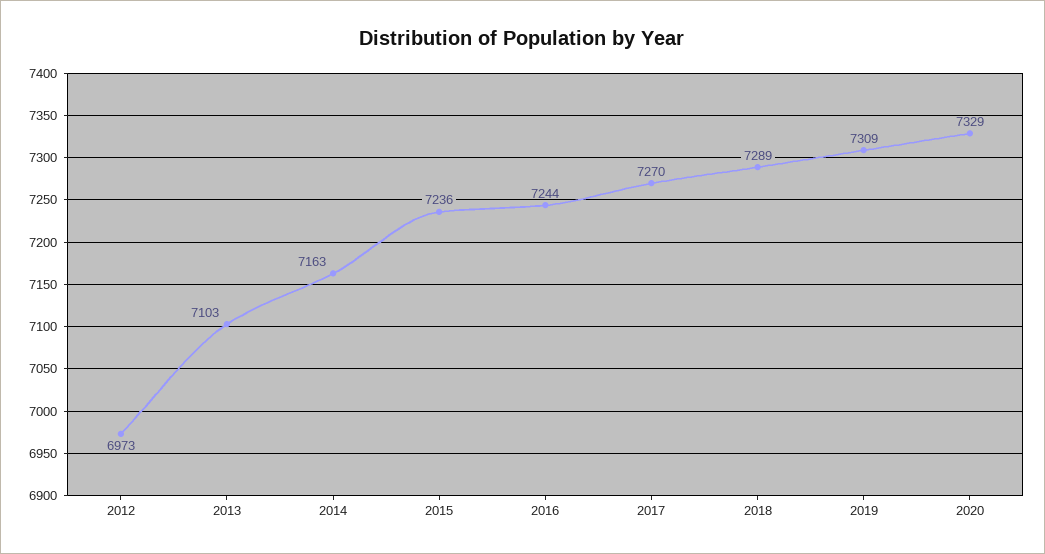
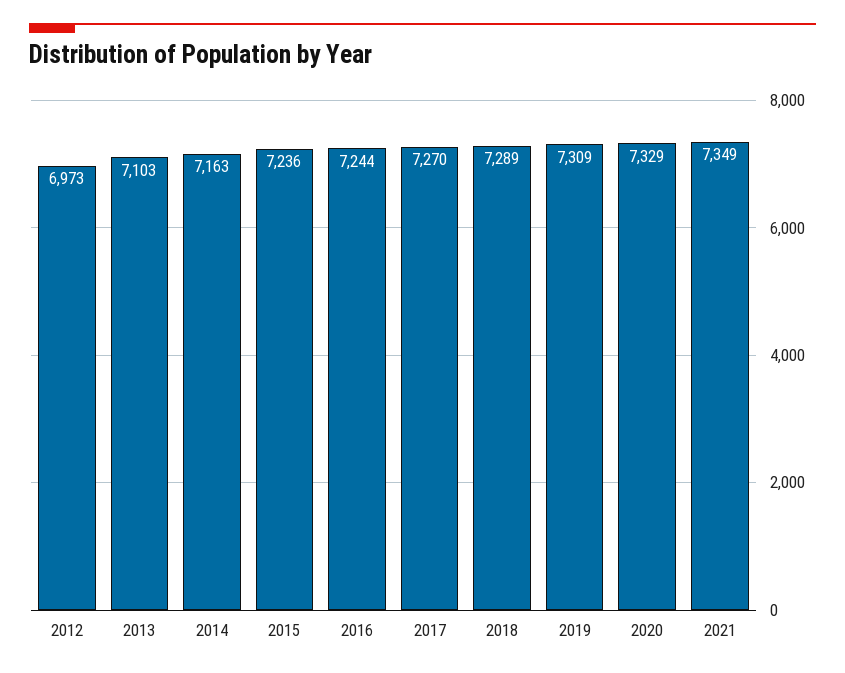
2021: none -> 7349

